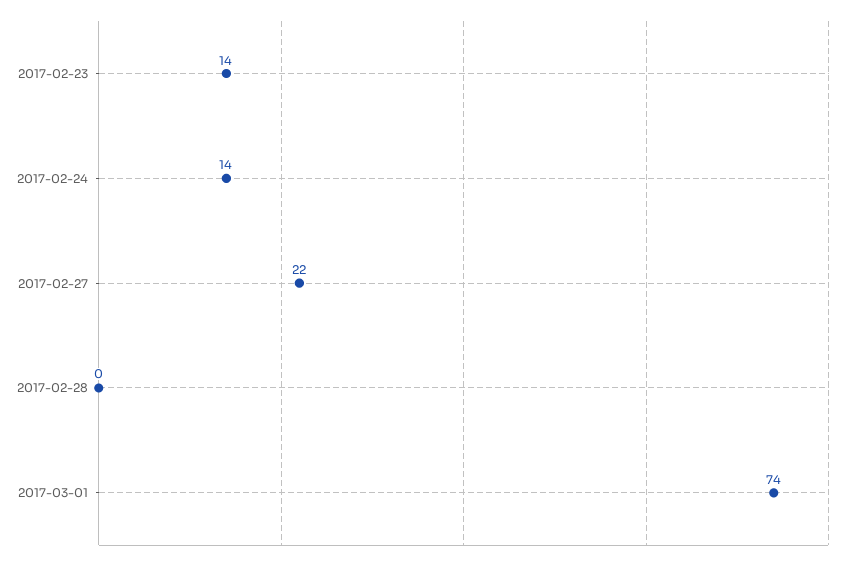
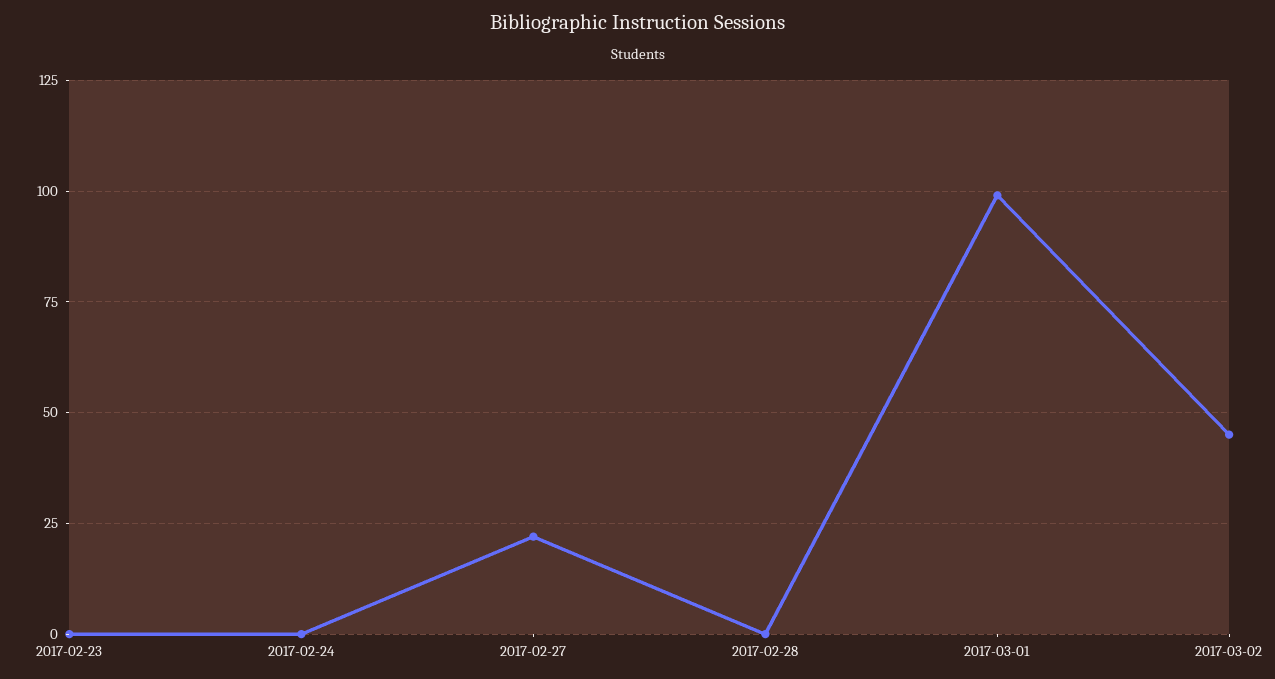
2017-02-23: 14 -> 0
2017-02-24: 14 -> 0
2017-03-01: 74 -> 100
2017-03-02: none -> 45

